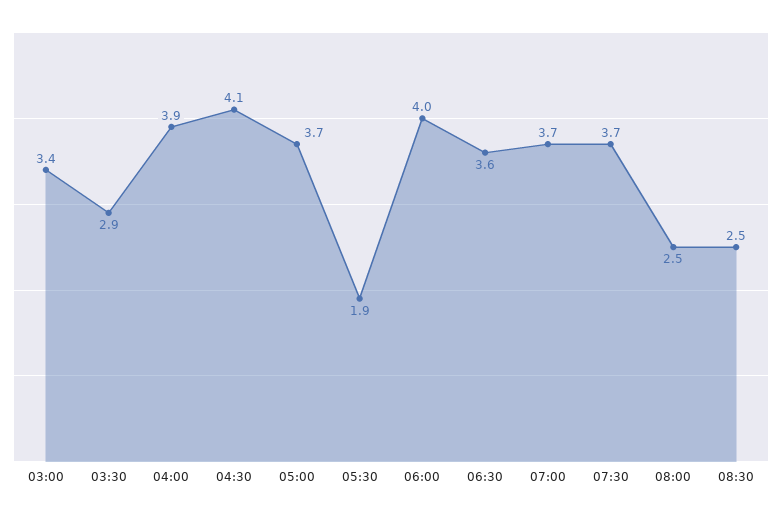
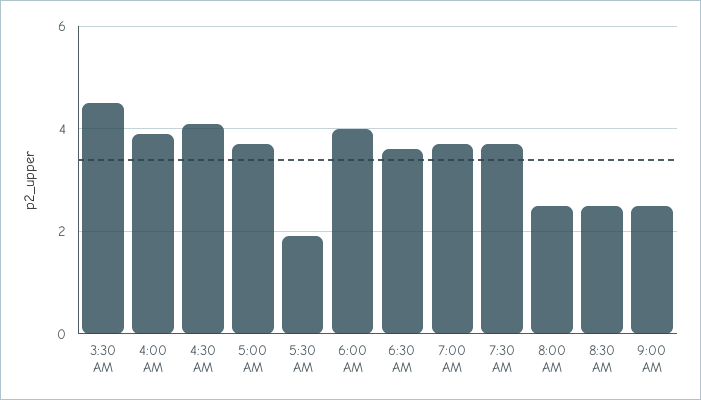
03:00: 3.4 -> none
03:30: 2.9 -> 4.5
9:00 AM: none -> 2.5

